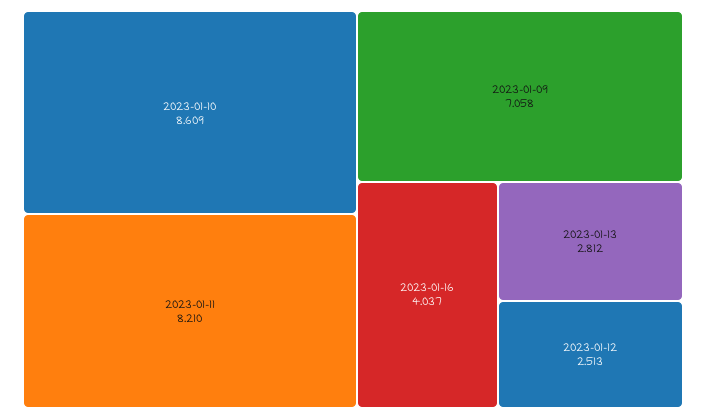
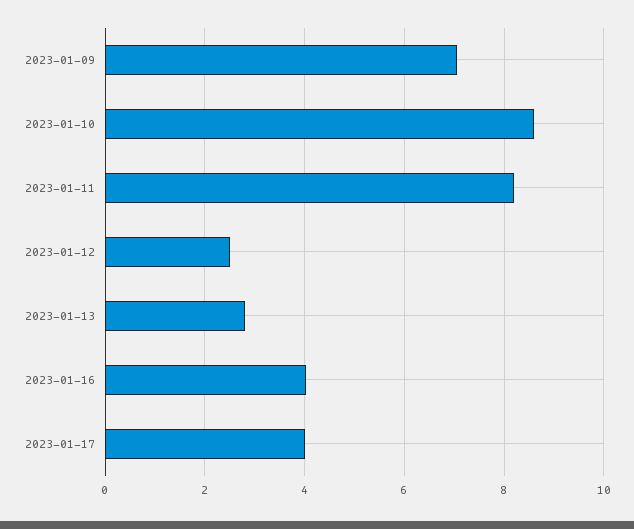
2023-01-17: none -> 4

